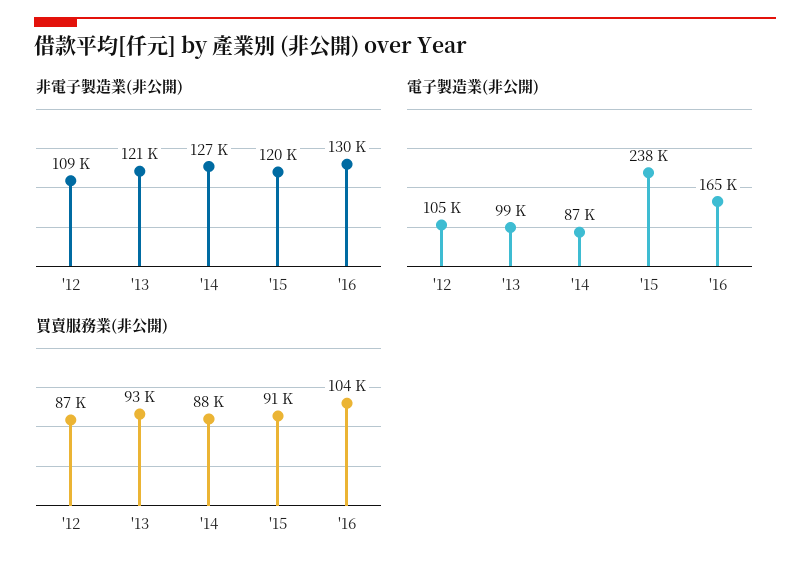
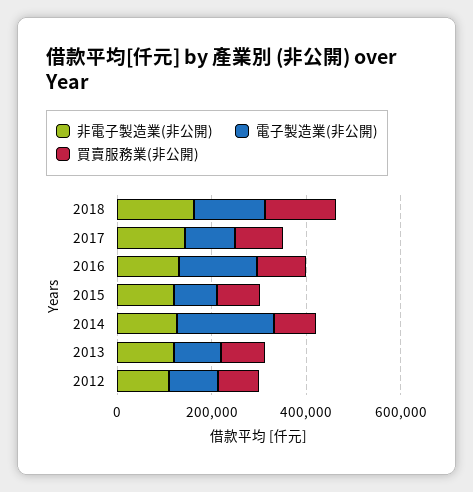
電子製造業(非公開), '14: 87000 -> 200000
電子製造業(非公開), '15: 238000 -> 100000
非電子製造業(非公開), 2018: none -> 150000
電子製造業(非公開), 2018: none -> 150000
買賣服務業(非公開), 2018: none -> 150000
非電子製造業(非公開), 2017: none -> 150000
電子製造業(非公開), 2017: none -> 100000
買賣服務業(非公開), 2017: none -> 100000

